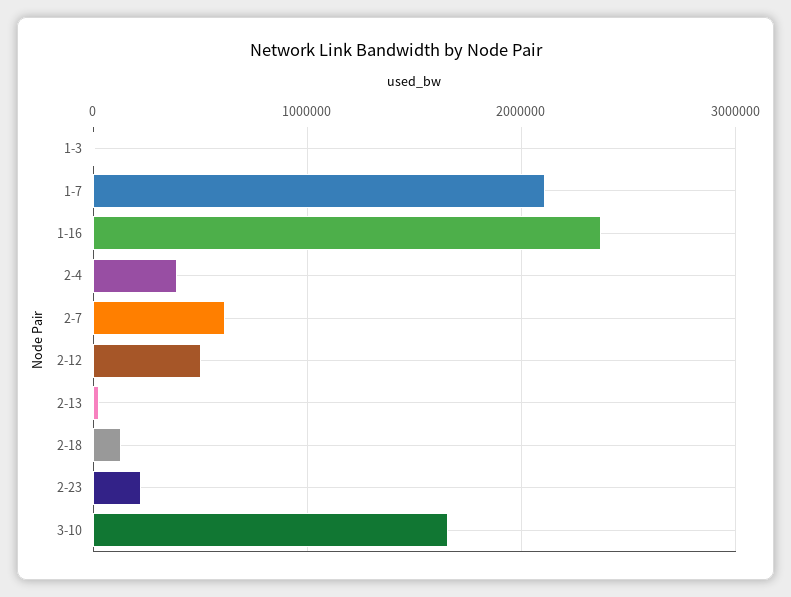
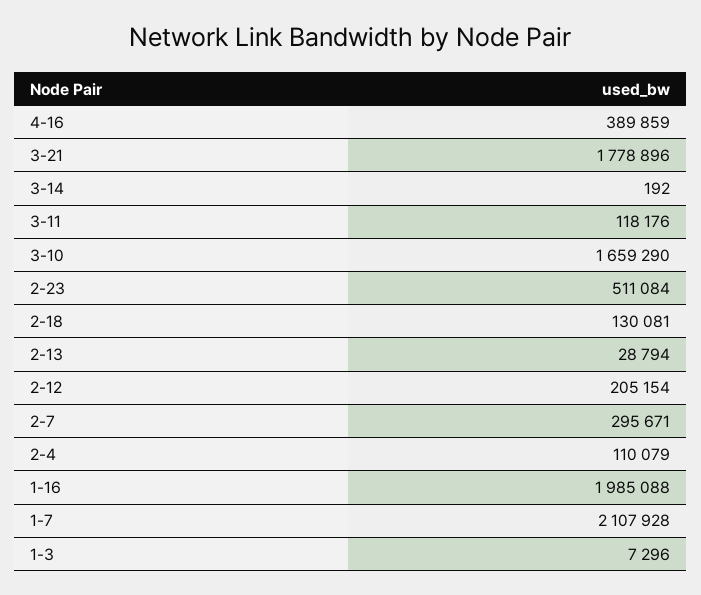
1-16: 2400000 -> 1985088
2-4: 400000 -> 110079
2-7: 600000 -> 295671
2-12: 500000 -> 205154
2-23: 200000 -> 511084
4-16: none -> 389859
3-21: none -> 1778896
3-14: none -> 192
3-11: none -> 118176

